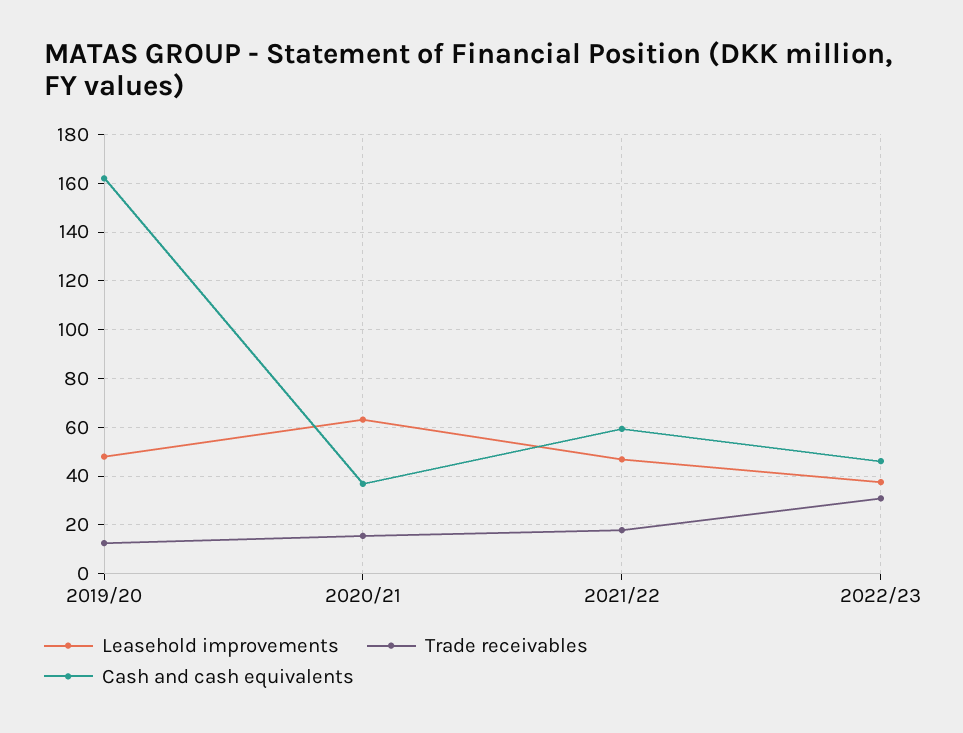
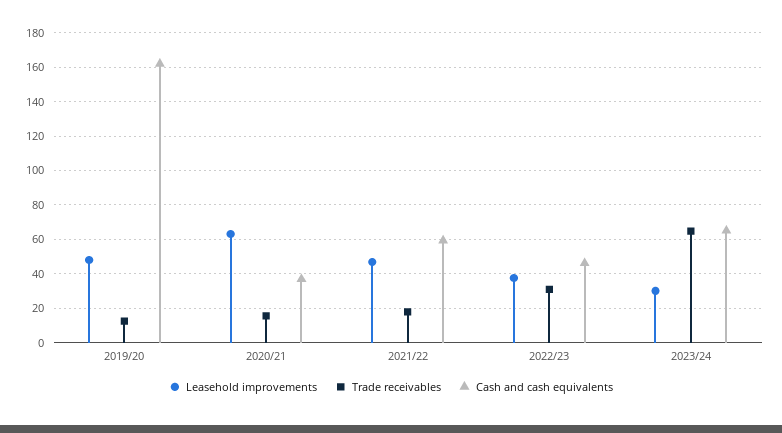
Leasehold improvements, 2023/24: none -> 30
Trade receivables, 2023/24: none -> 65
Cash and cash equivalents, 2023/24: none -> 65

